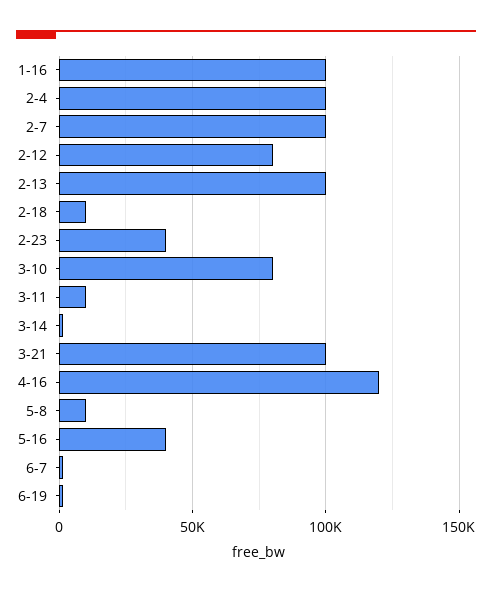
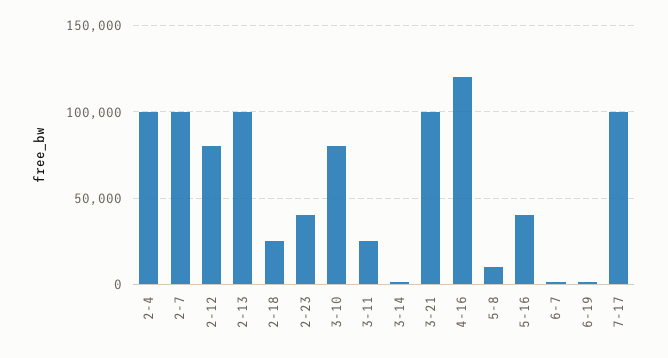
1-16: 100000 -> none
2-18: 10000 -> 25000
3-11: 10000 -> 25000
7-17: none -> 100000

